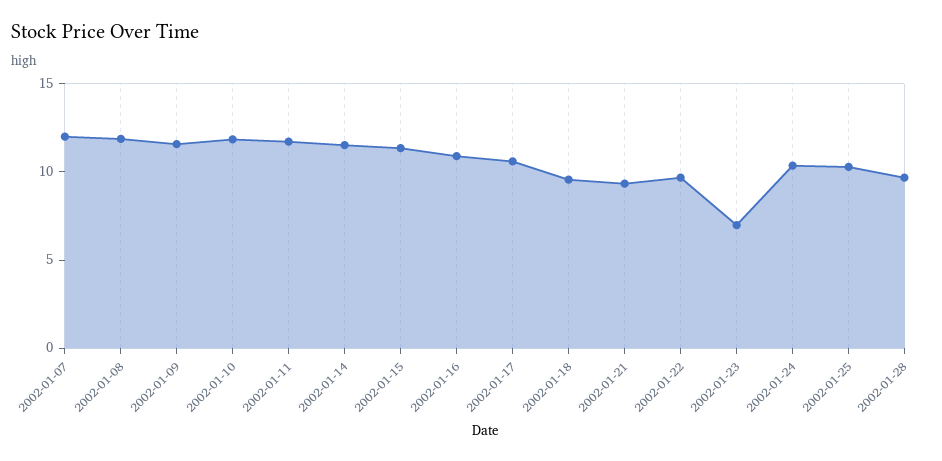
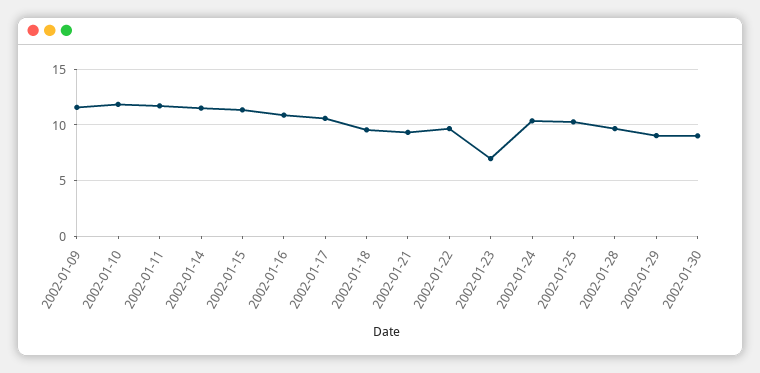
2002-01-07: 12 -> none
2002-01-08: 12 -> none
2002-01-29: none -> 9
2002-01-30: none -> 9

